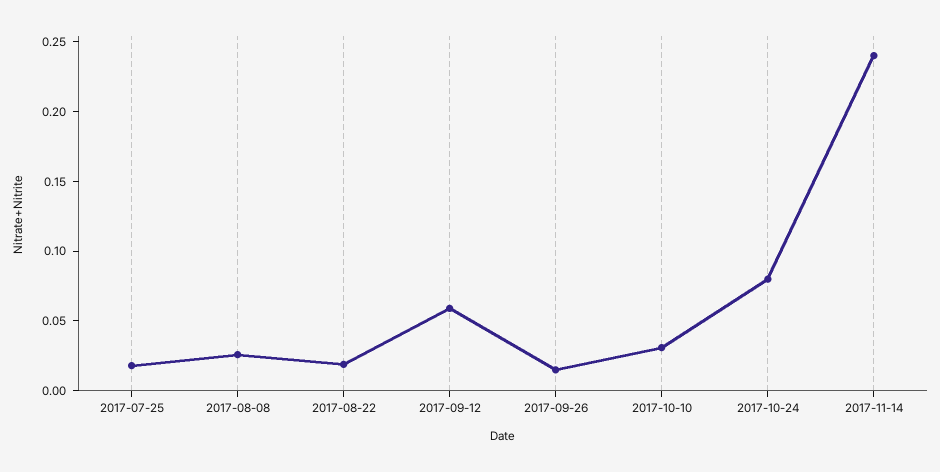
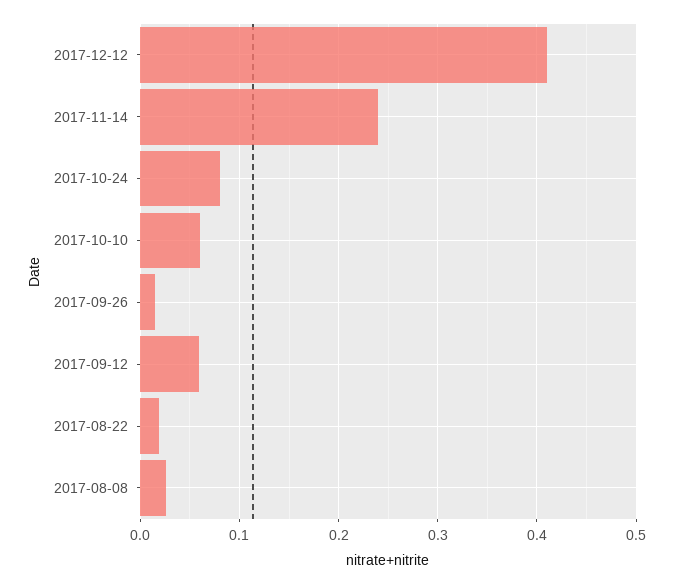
2017-07-25: 0.02 -> none
2017-10-10: 0.03 -> 0.06
2017-12-12: none -> 0.41

